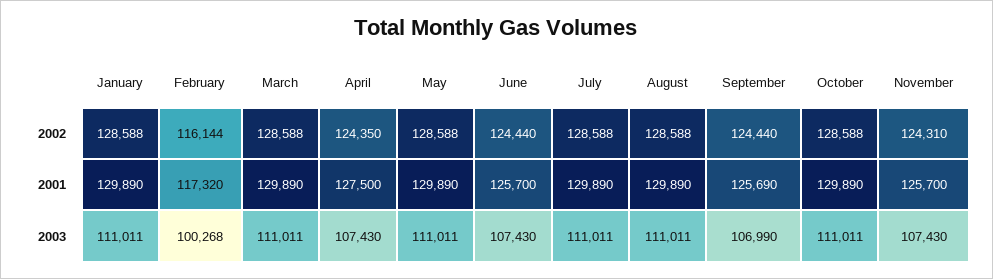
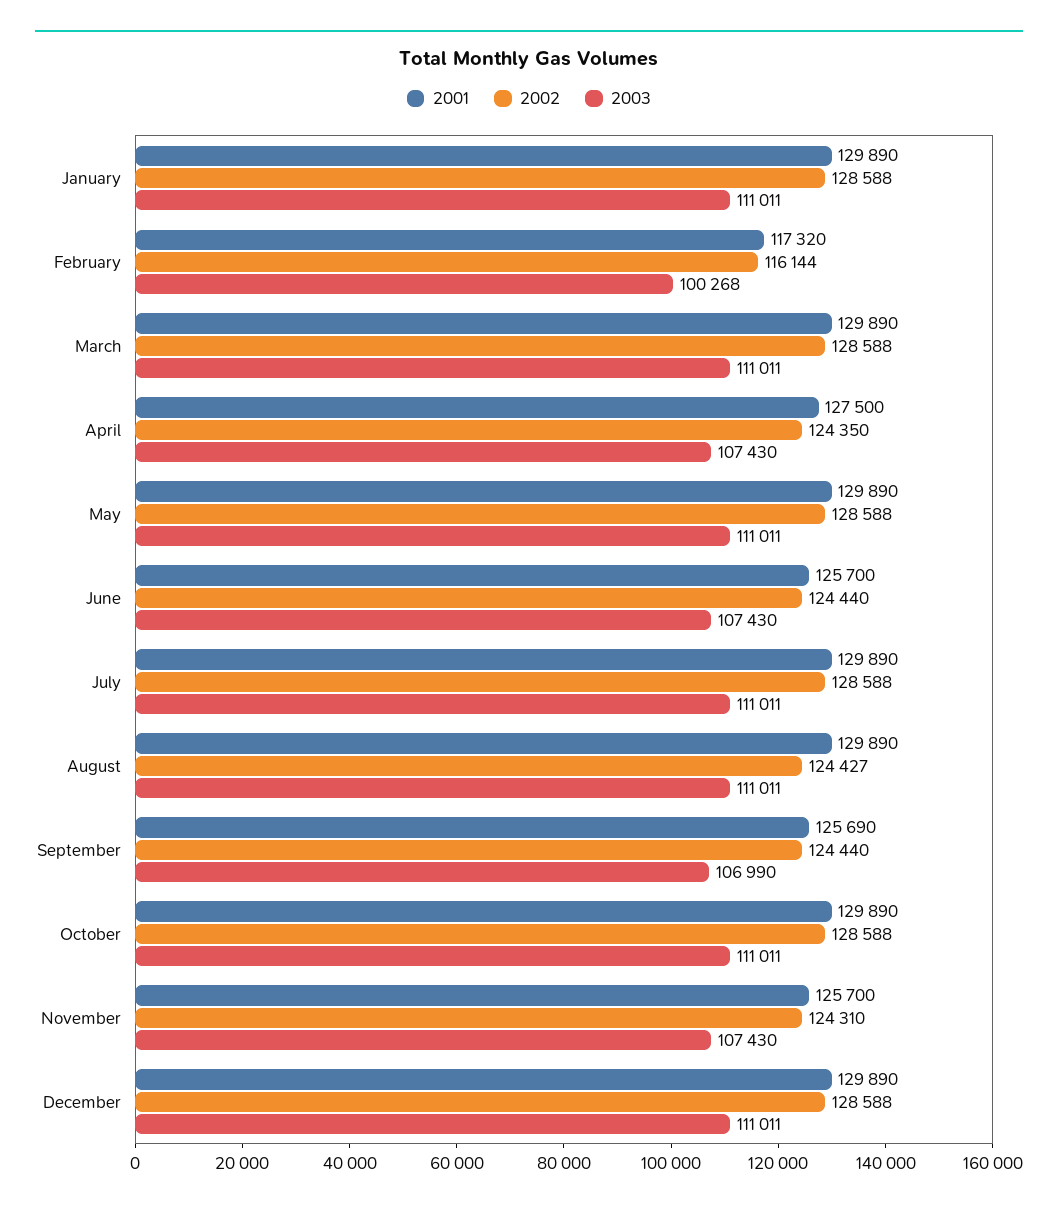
2002, August: 128588 -> 124427
2001, December: none -> 129890
2002, December: none -> 128588
2003, December: none -> 111011

